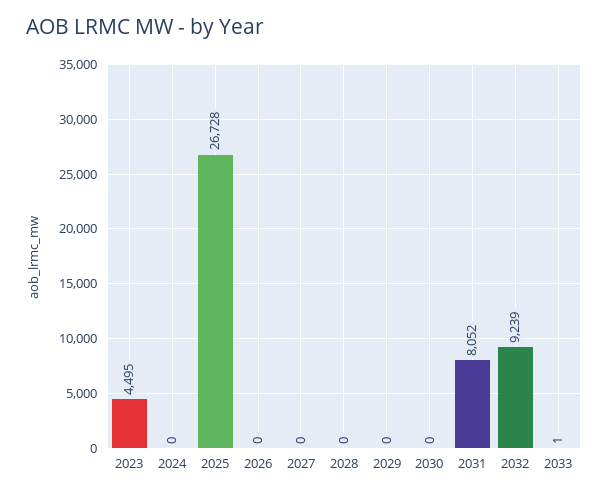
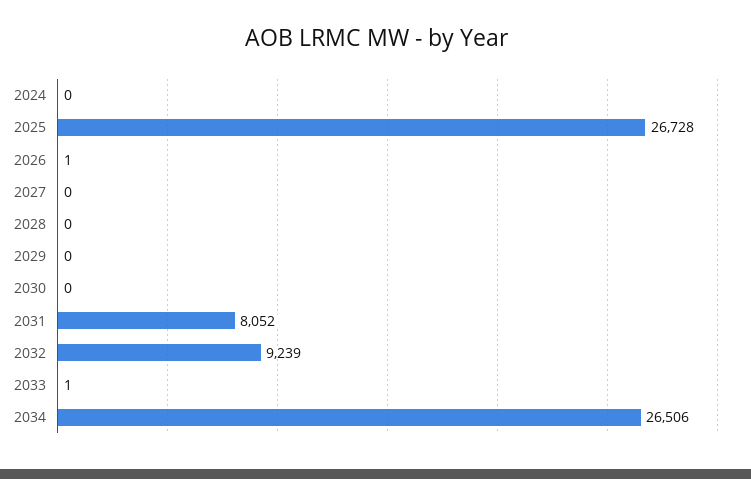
2023: 4495 -> none
2026: 0 -> 1
2034: none -> 26506

